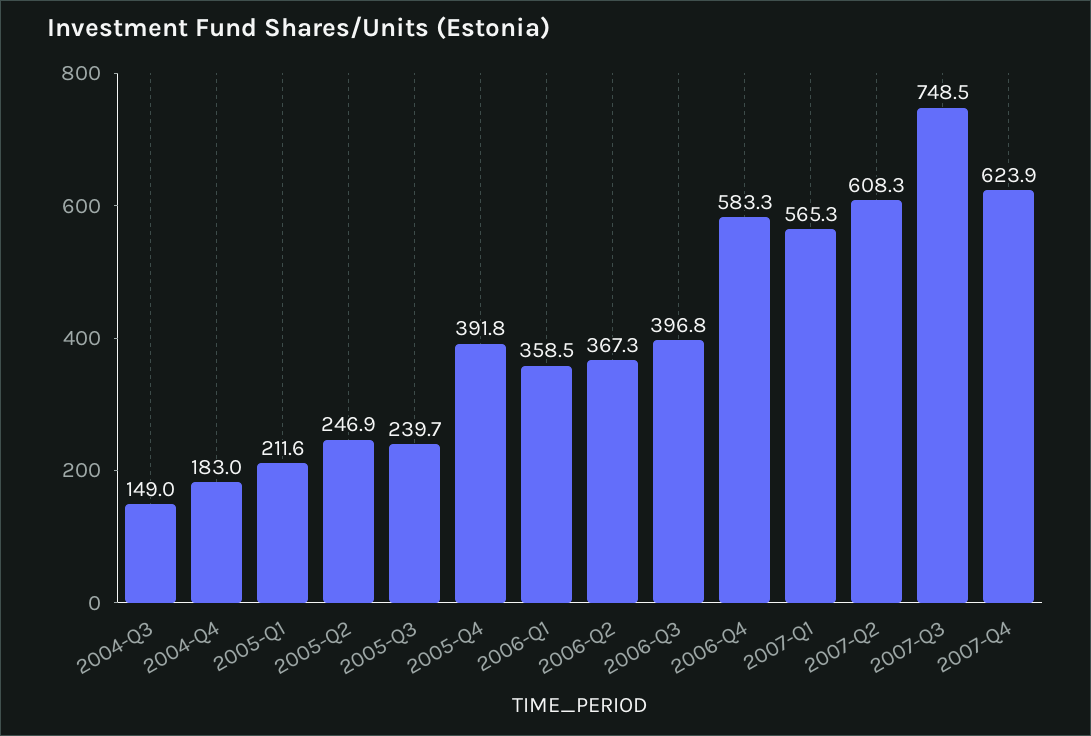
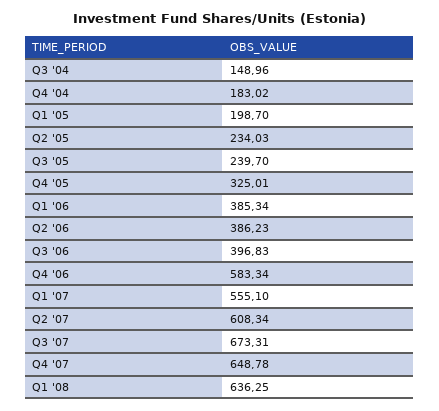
2005-Q1: 211.6 -> 198.7
2005-Q2: 246.9 -> 234.03
2005-Q4: 391.8 -> 325.01
2006-Q1: 358.5 -> 385.34
2006-Q2: 367.3 -> 386.23
2007-Q1: 565.3 -> 555.1
2007-Q3: 748.5 -> 673.31
2007-Q4: 623.9 -> 648.78
Q1 '08: none -> 636.25

